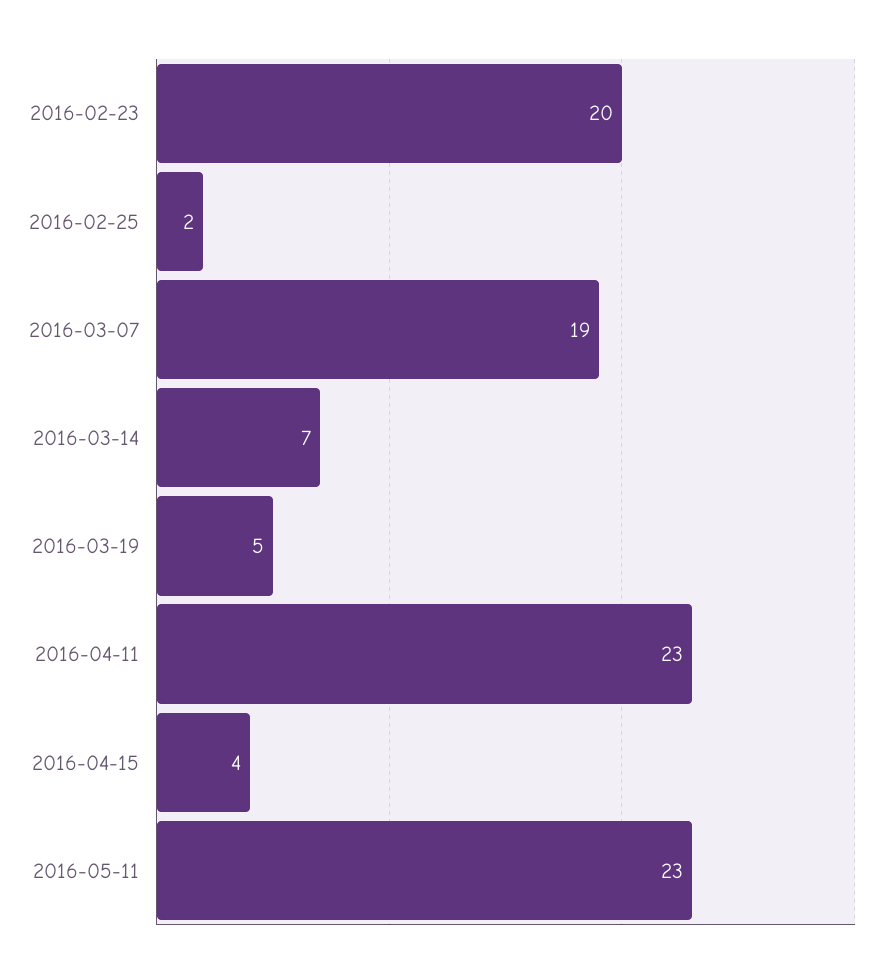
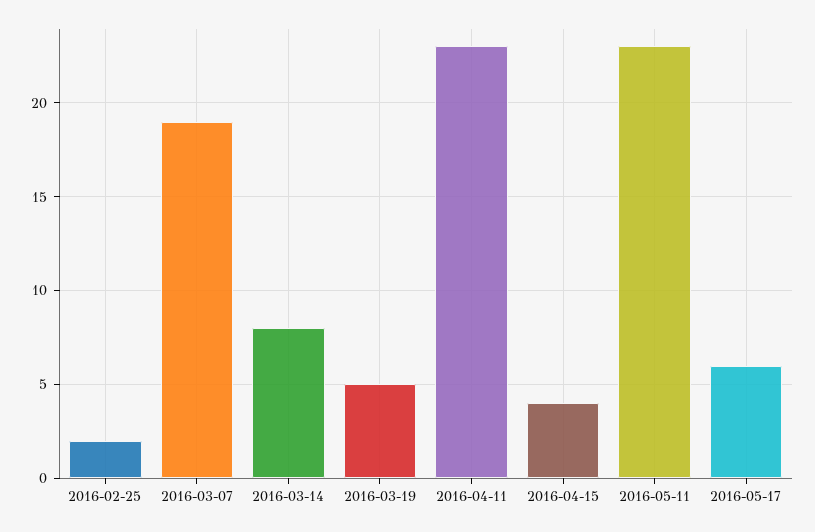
2016-02-23: 20 -> none
2016-03-14: 7 -> 8
2016-05-17: none -> 6

